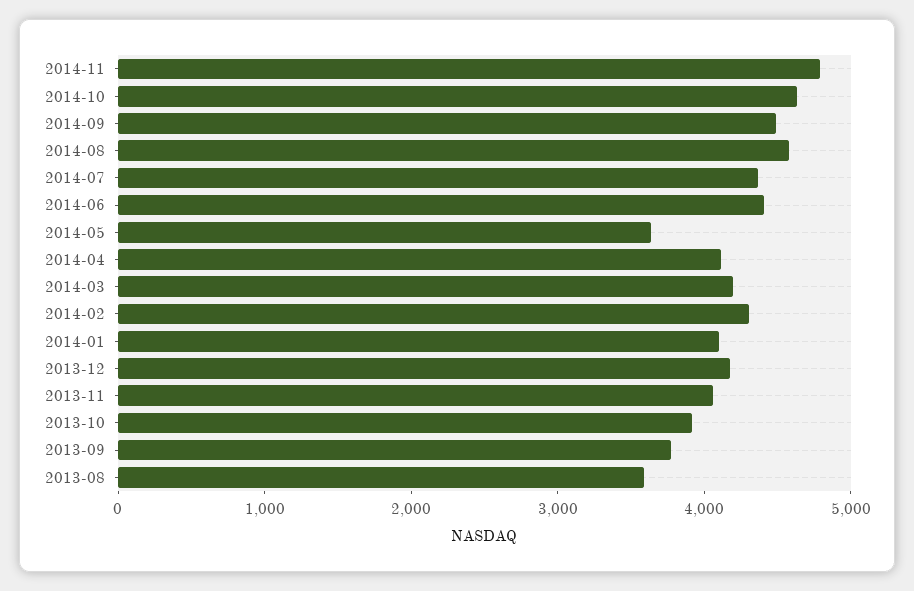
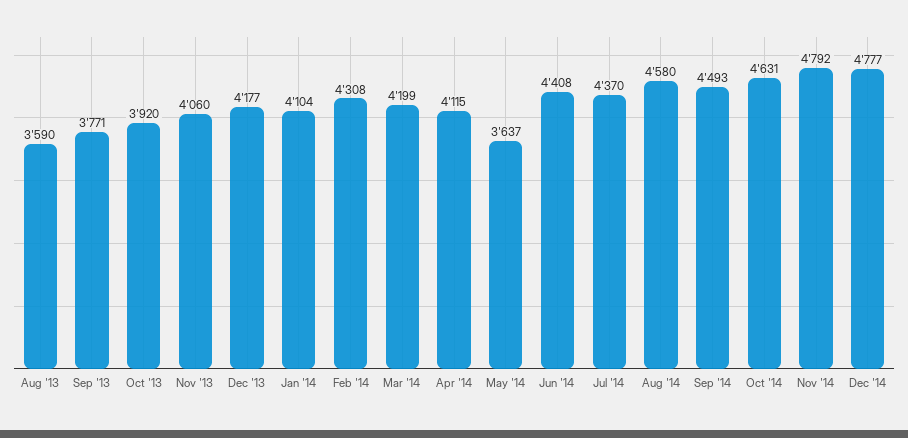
Dec '14: none -> 4777

